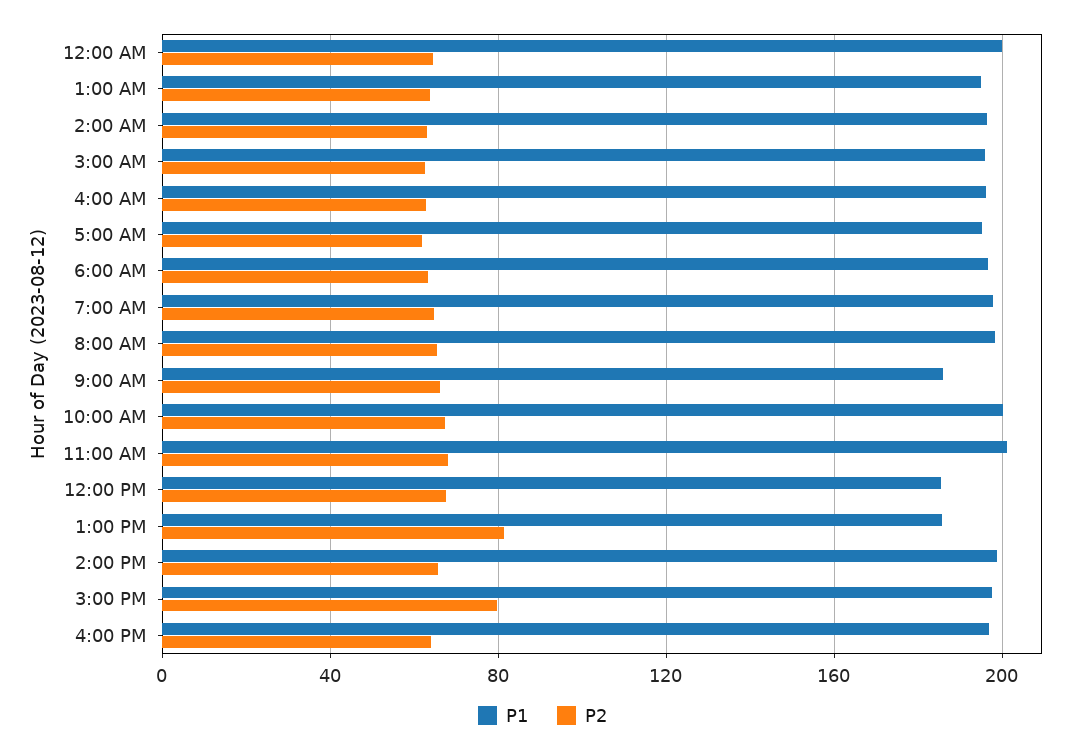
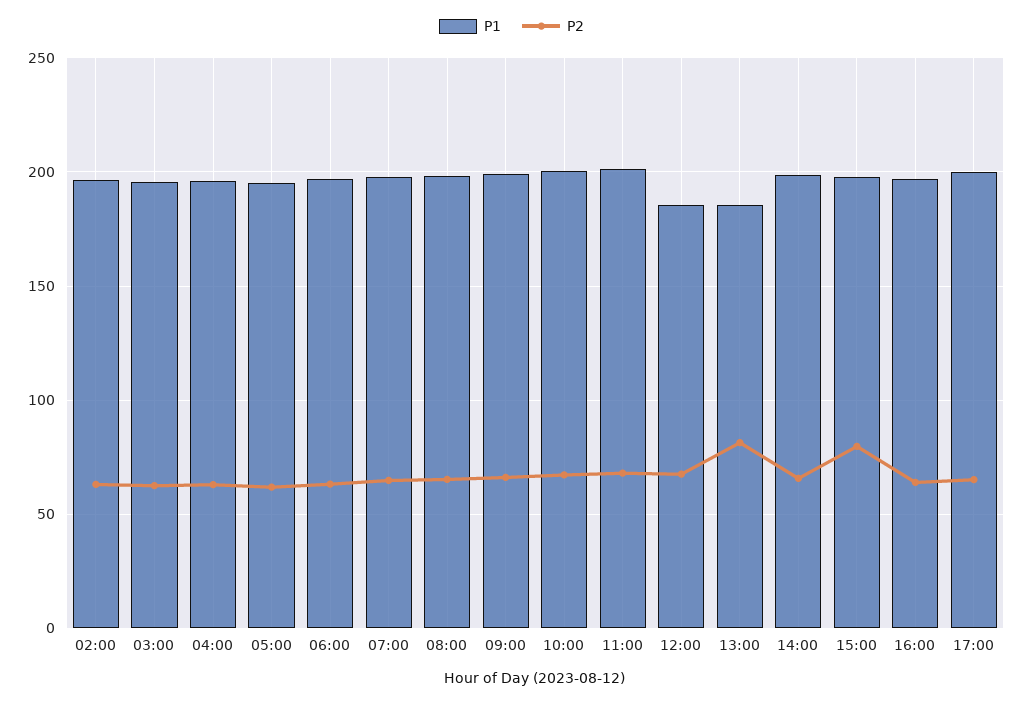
P1, 12:00 AM: 200 -> none
P2, 12:00 AM: 65 -> none
P1, 1:00 AM: 195 -> none
P2, 1:00 AM: 65 -> none
P1, 9:00 AM: 185 -> 200
P1, 17:00: none -> 200
P2, 17:00: none -> 65

